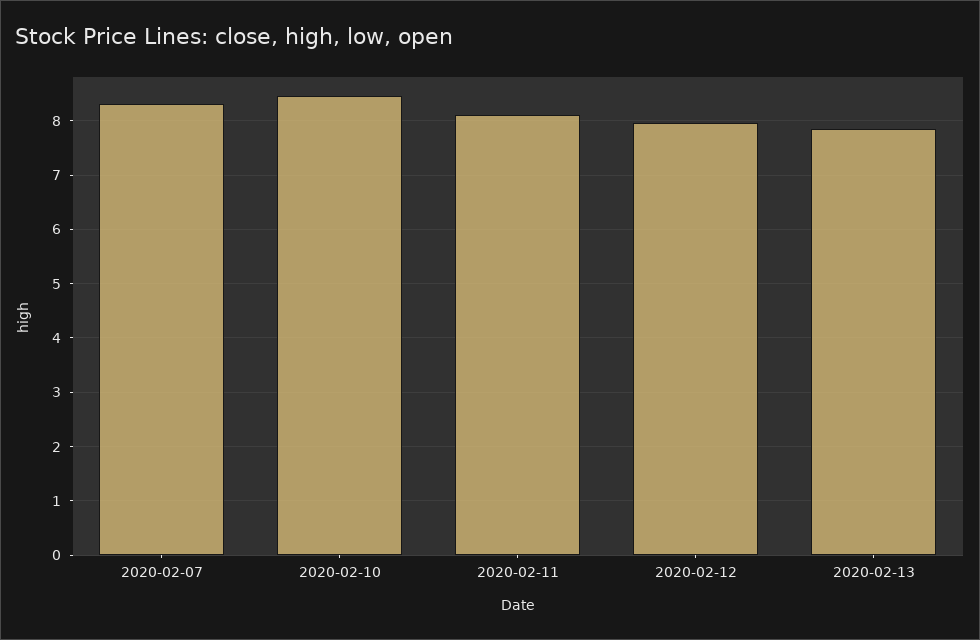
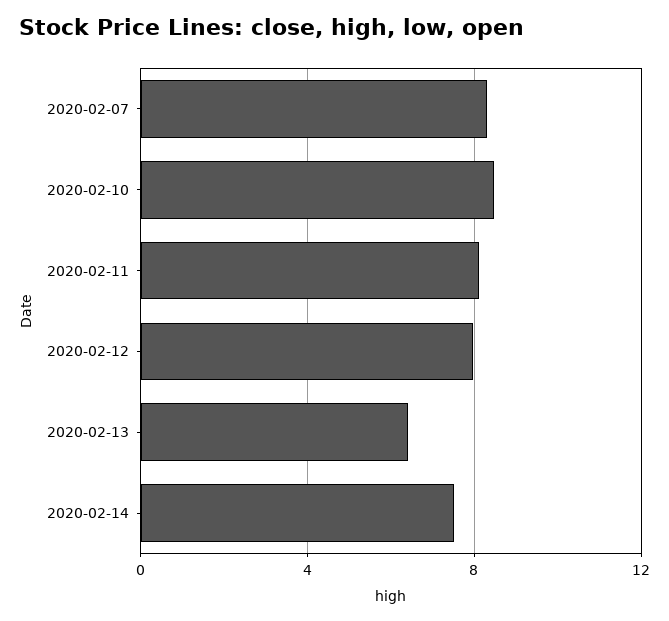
2020-02-13: 7.8 -> 6.5
2020-02-14: none -> 7.5

